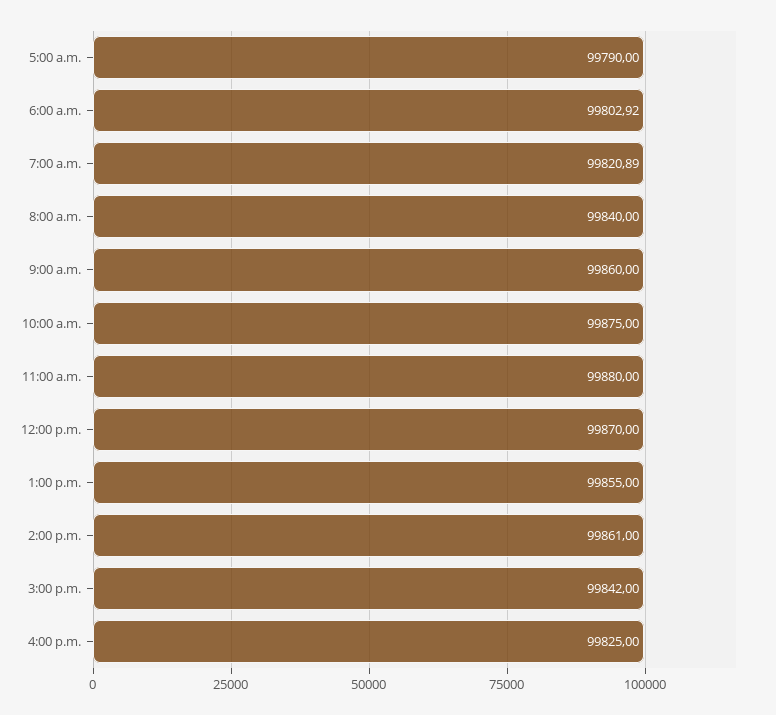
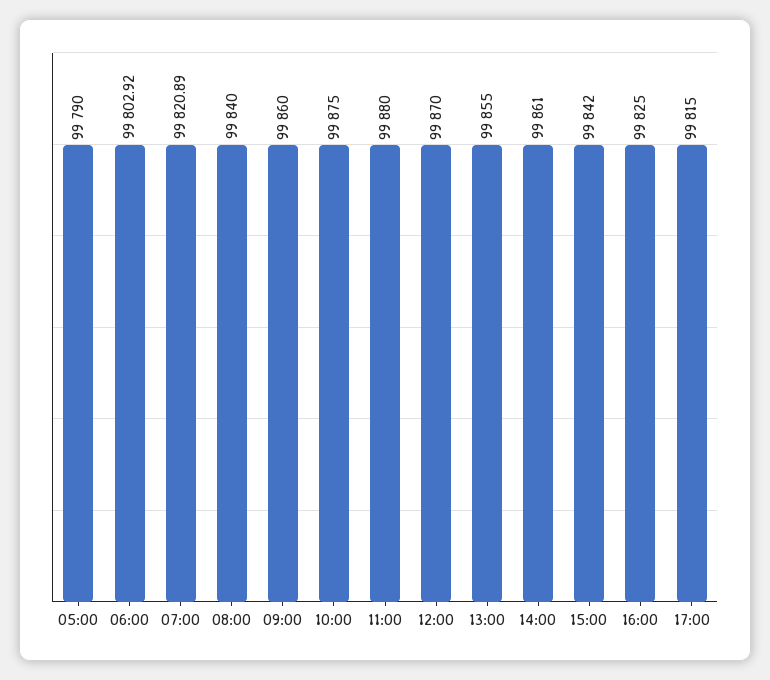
17:00: none -> 99815

